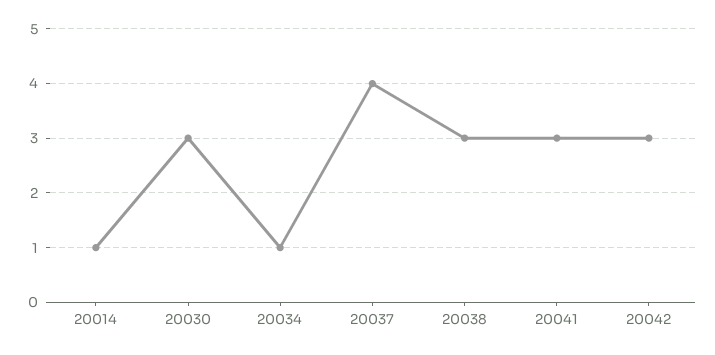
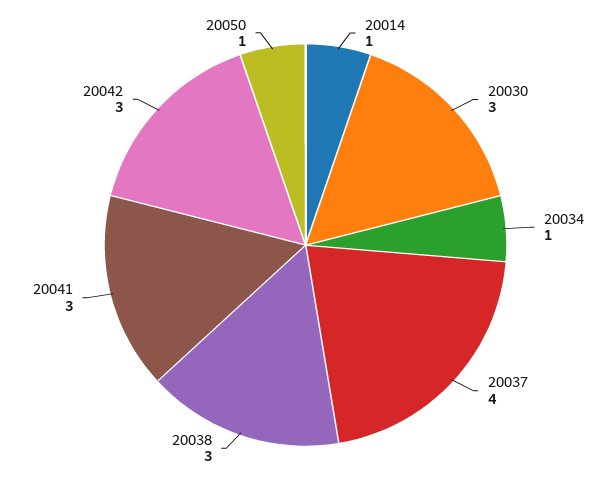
20050: none -> 1

